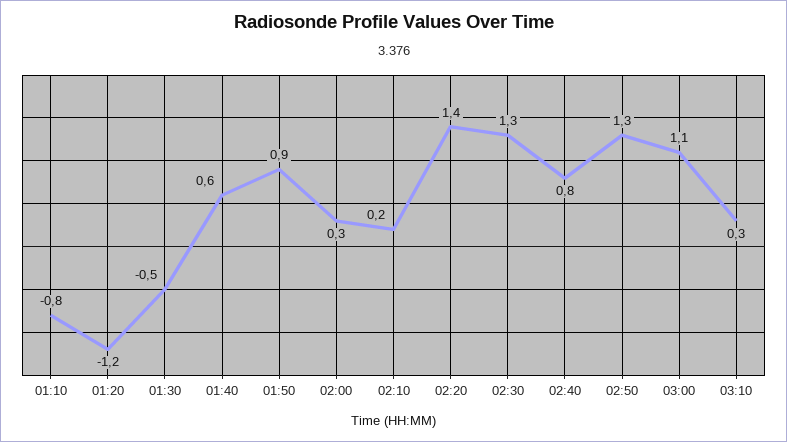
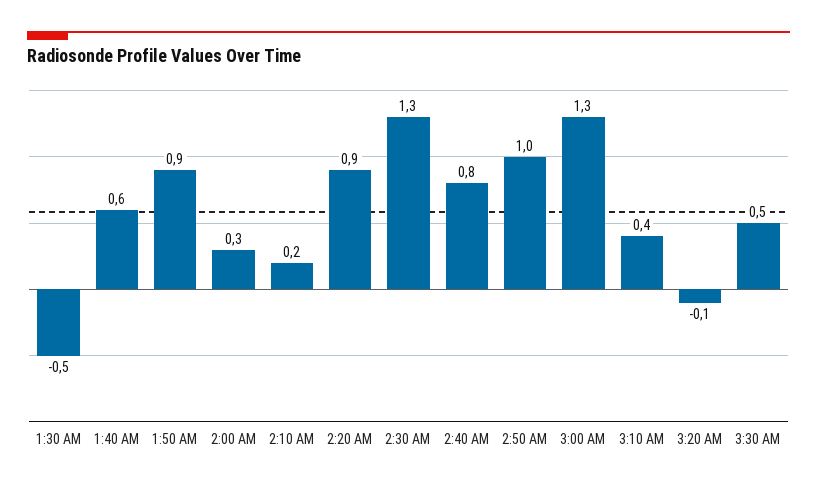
01:10: -0.8 -> none
01:20: -1.2 -> none
02:20: 1.4 -> 0.9
02:50: 1.3 -> 1
03:00: 1.1 -> 1.3
03:10: 0.3 -> 0.4
3:20 AM: none -> -0.1
3:30 AM: none -> 0.5

